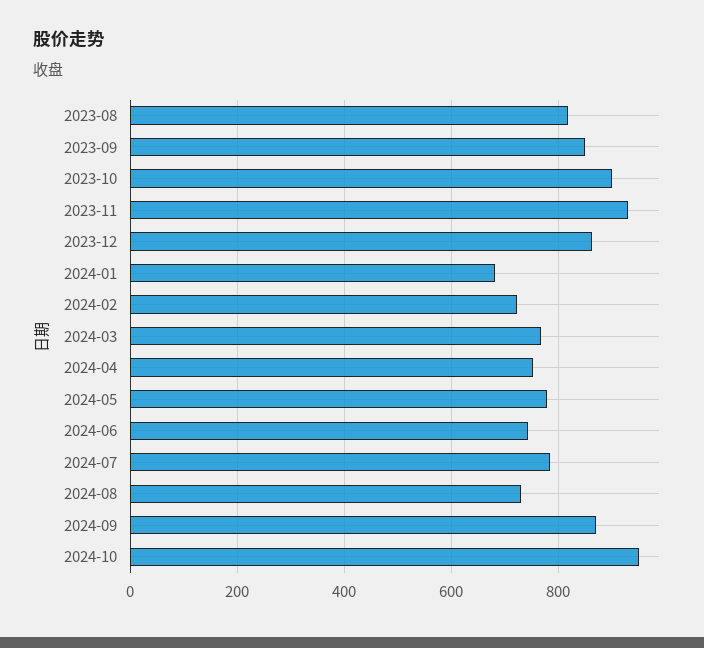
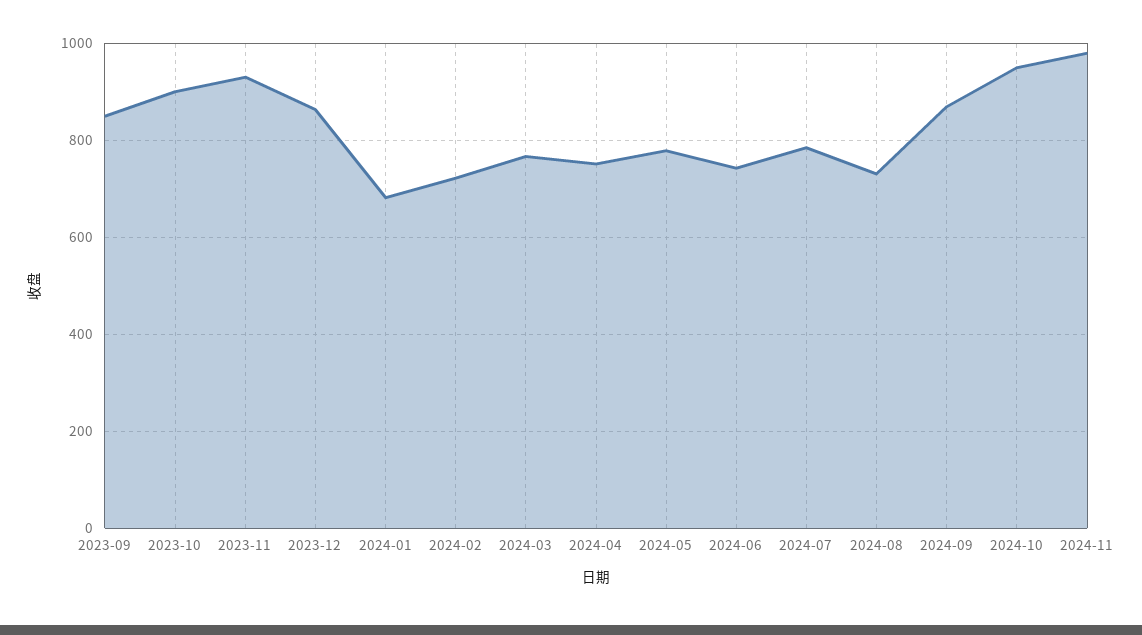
2023-08: 820 -> none
2024-11: none -> 980

